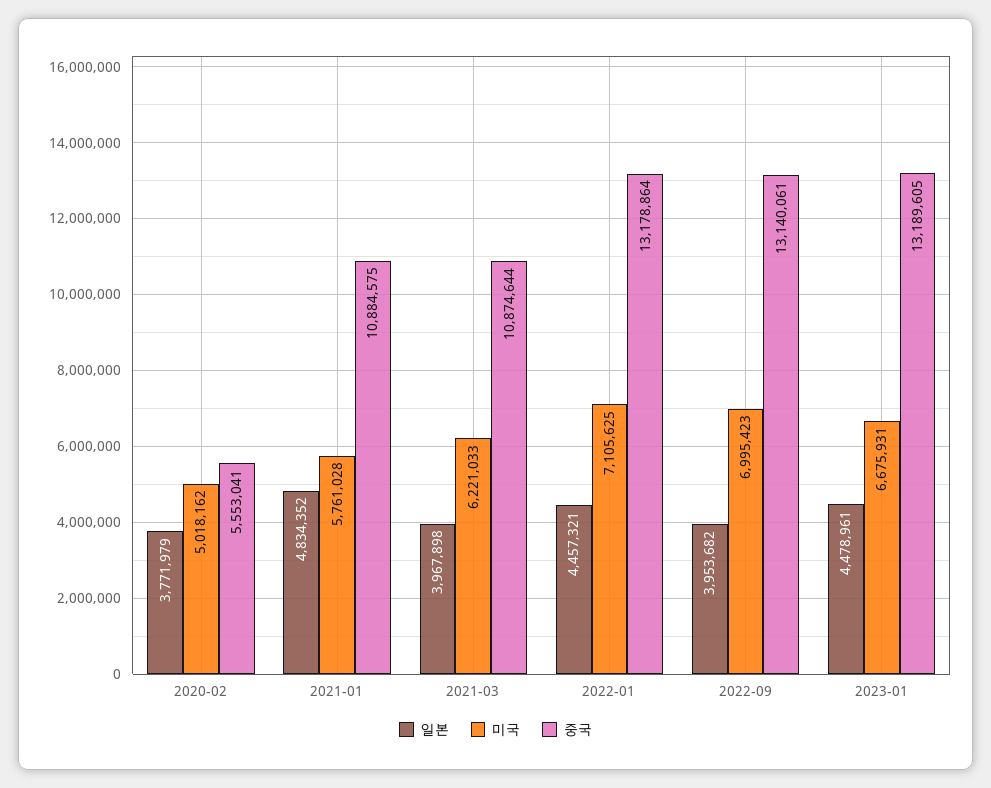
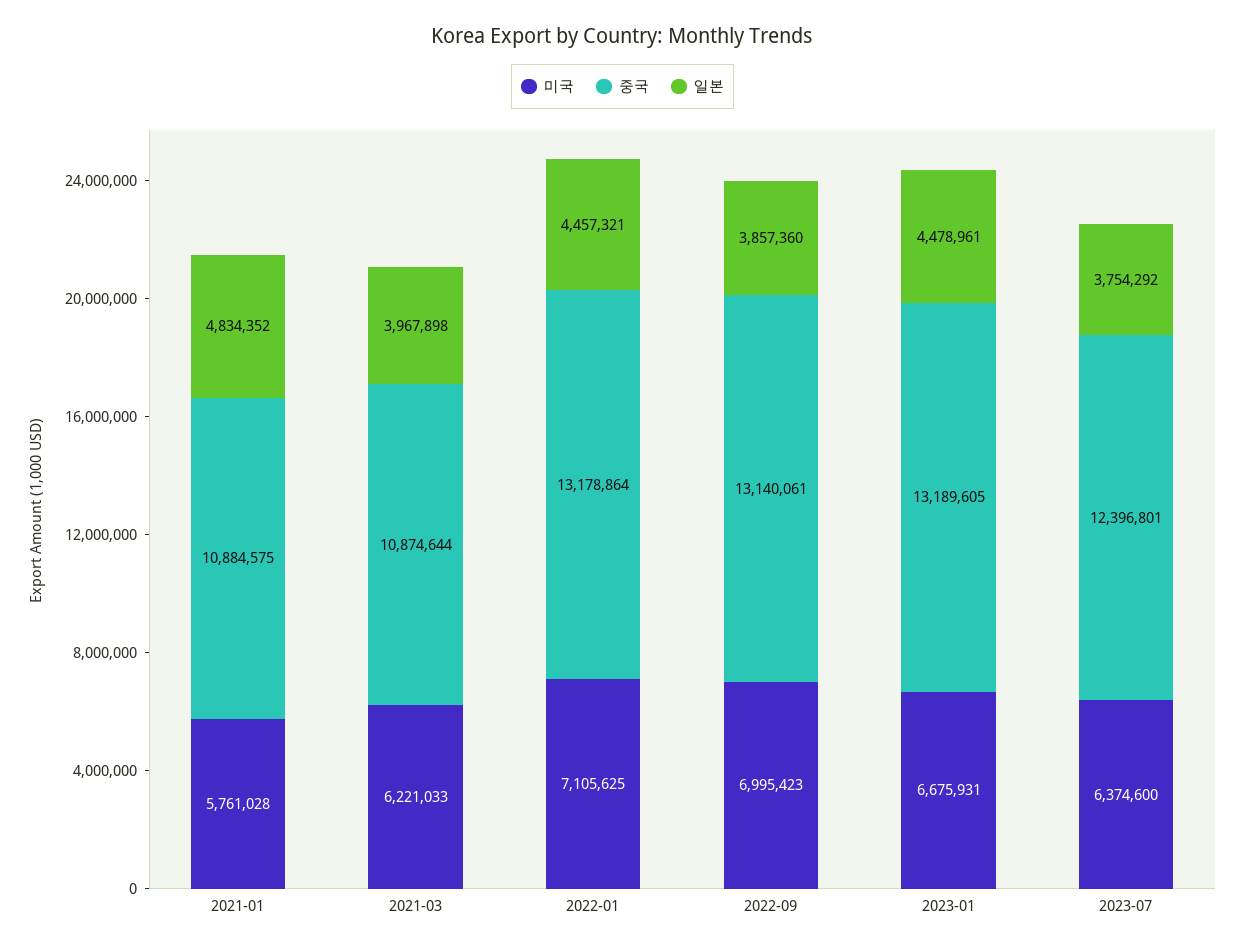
일본, 2020-02: 3771979 -> none
미국, 2020-02: 5018162 -> none
중국, 2020-02: 5553041 -> none
일본, 2022-09: 3953682 -> 3857360
미국, 2023-07: none -> 6374600
중국, 2023-07: none -> 12396801
일본, 2023-07: none -> 3754292

